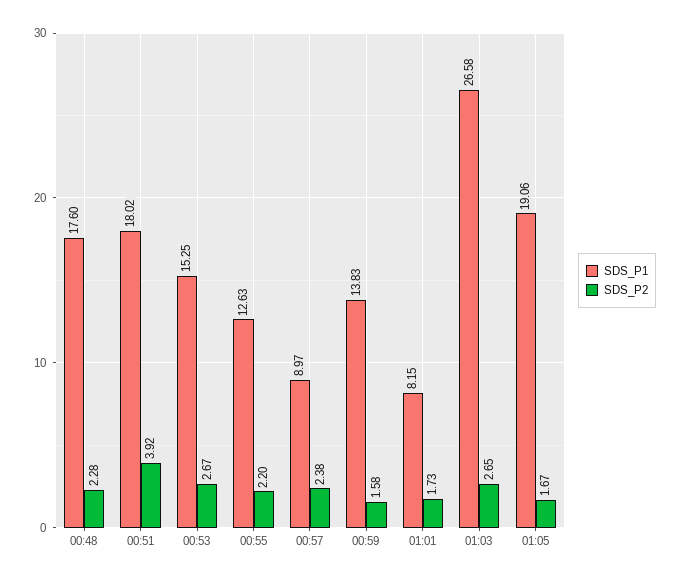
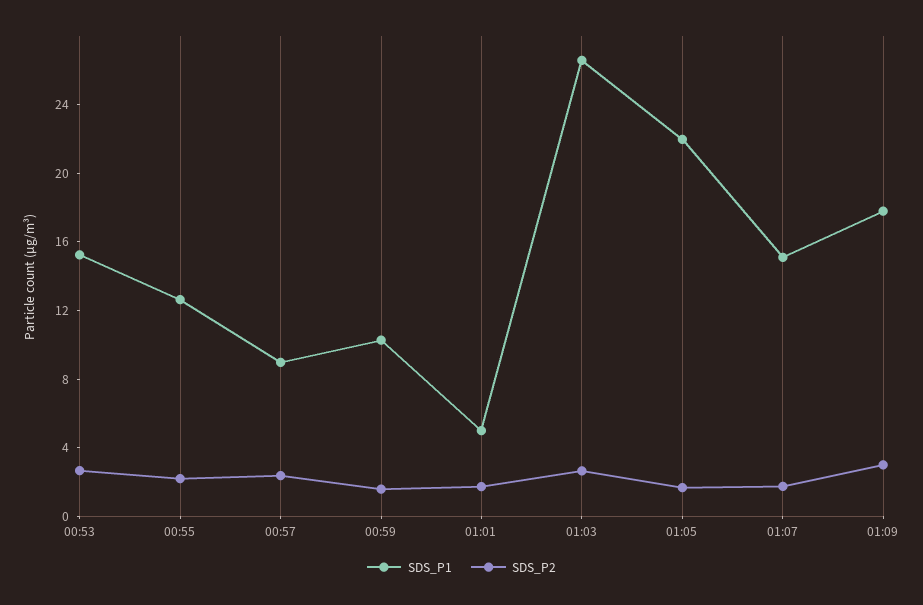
SDS_P1, 00:48: 17.6 -> none
SDS_P2, 00:48: 2.28 -> none
SDS_P1, 00:51: 18.02 -> none
SDS_P2, 00:51: 3.92 -> none
SDS_P1, 00:59: 13.83 -> 10
SDS_P1, 01:01: 8.15 -> 5
SDS_P1, 01:05: 19.06 -> 22
SDS_P1, 01:07: none -> 15
SDS_P2, 01:07: none -> 2
SDS_P1, 01:09: none -> 18
SDS_P2, 01:09: none -> 3

